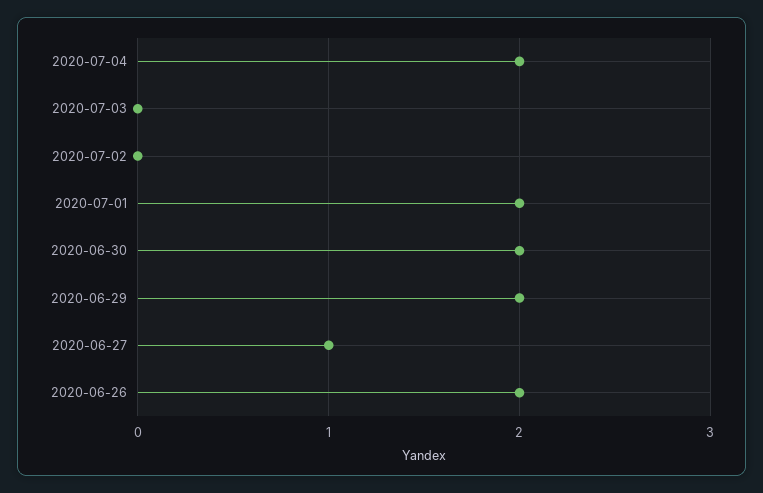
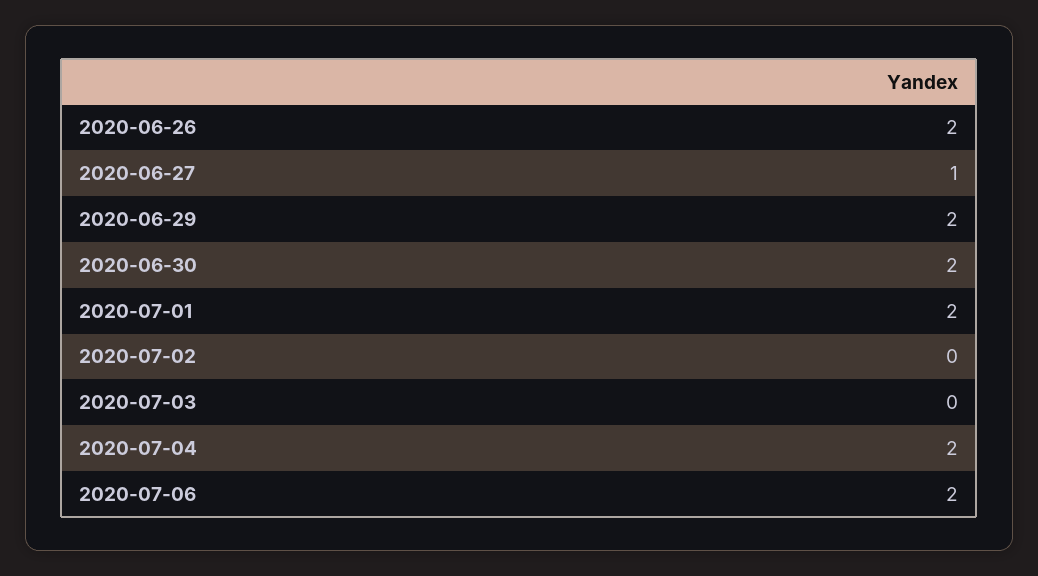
2020-07-06: none -> 2

